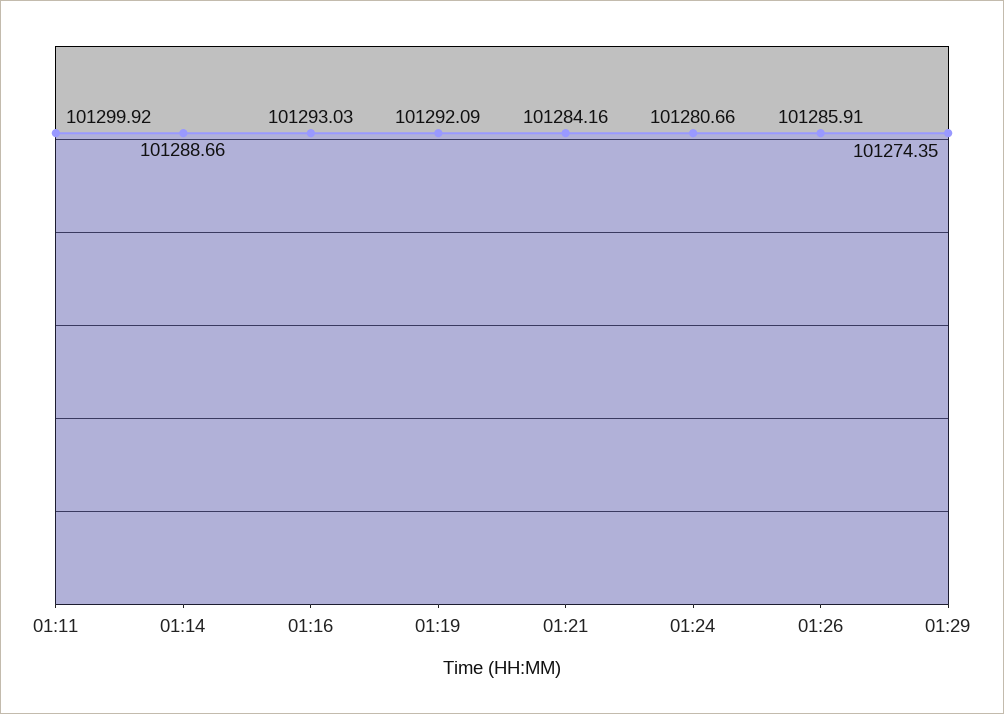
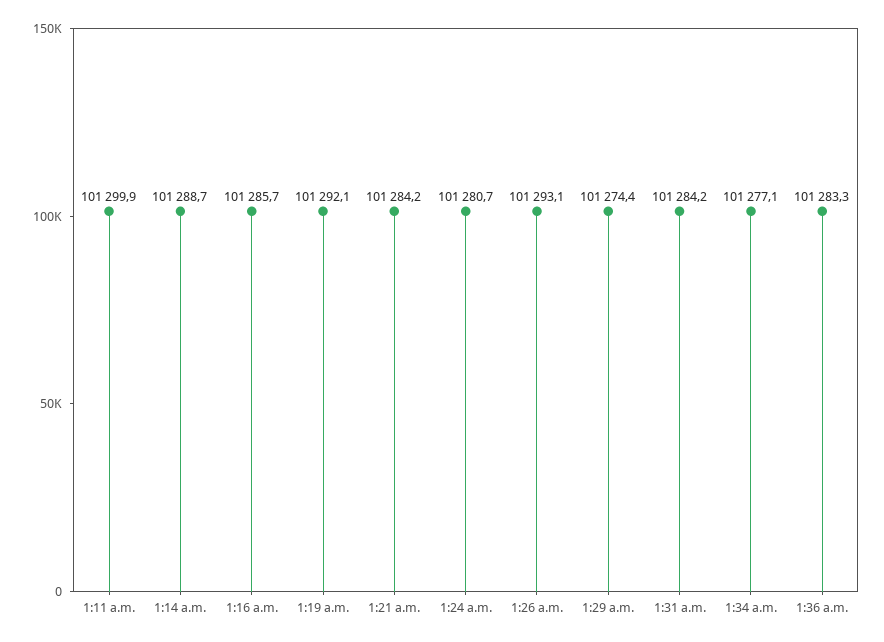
01:16: 101293.03 -> 101285.7
01:26: 101285.91 -> 101293.1
1:31 a.m.: none -> 101284.2
1:34 a.m.: none -> 101277.1
1:36 a.m.: none -> 101283.3

